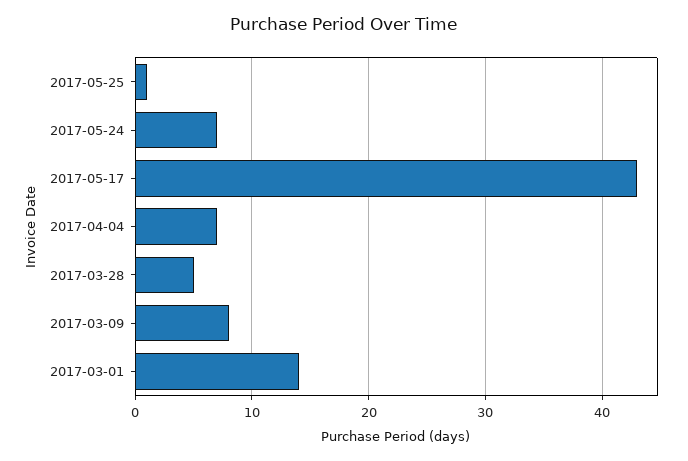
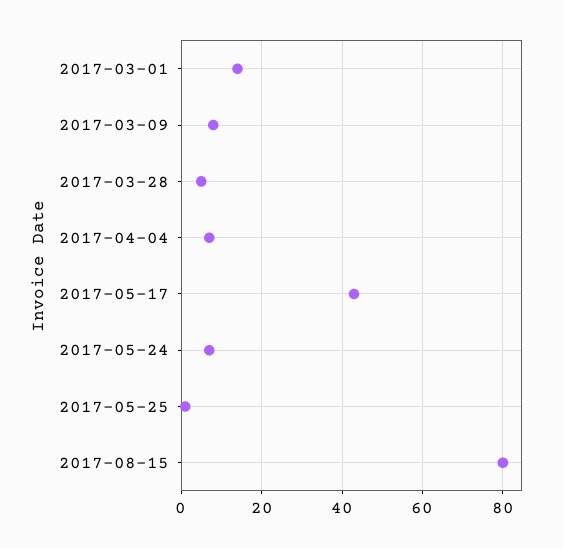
2017-08-15: none -> 80

